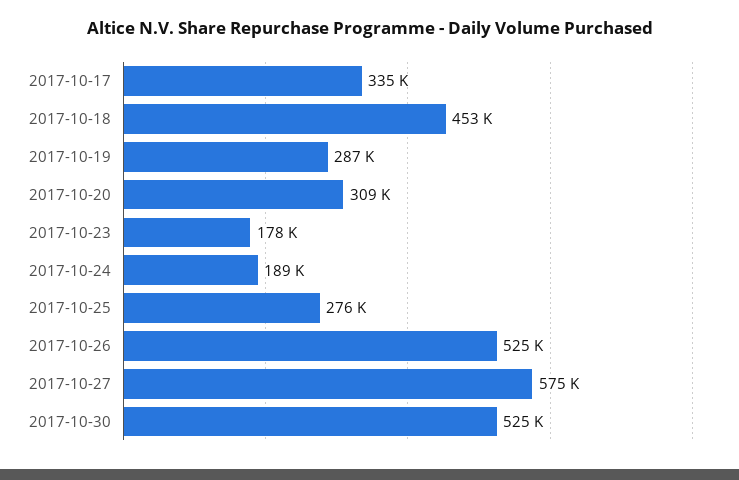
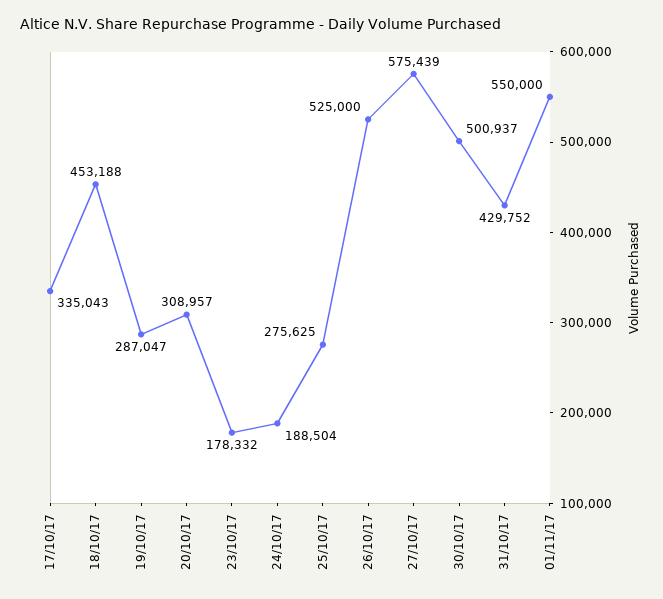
2017-10-30: 525000 -> 500937
31/10/17: none -> 429752
01/11/17: none -> 550000

